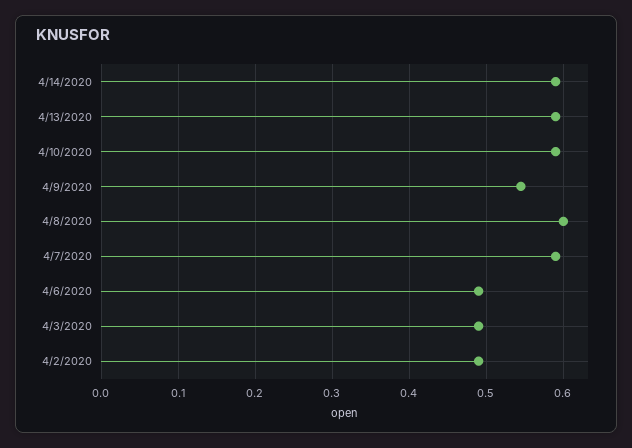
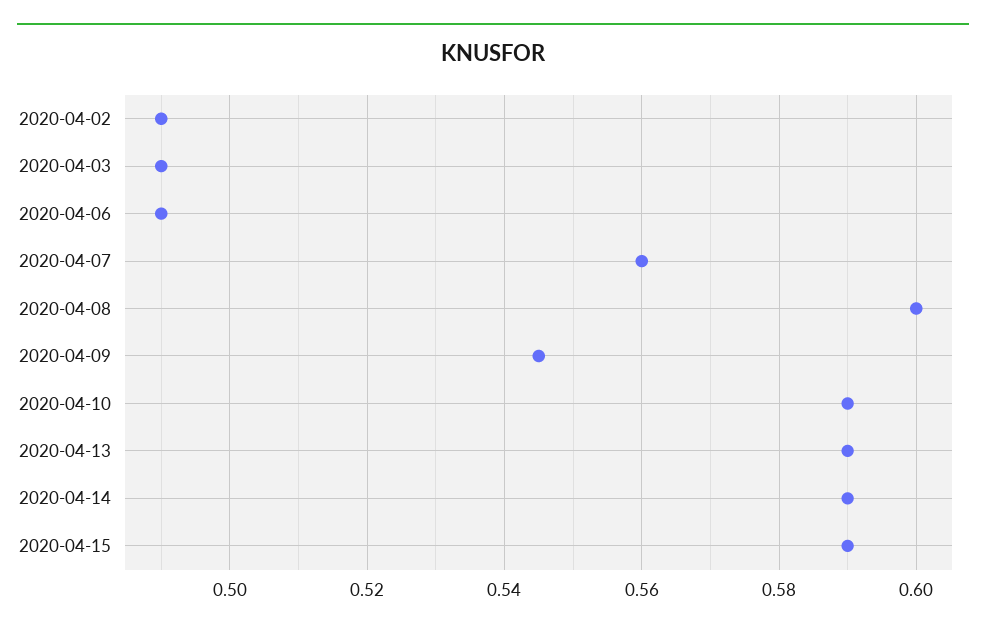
4/7/2020: 0.59 -> 0.56
2020-04-15: none -> 0.59

